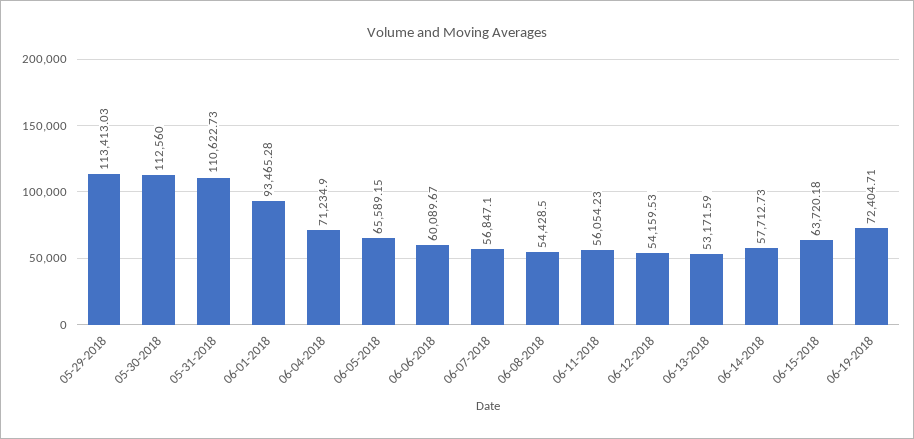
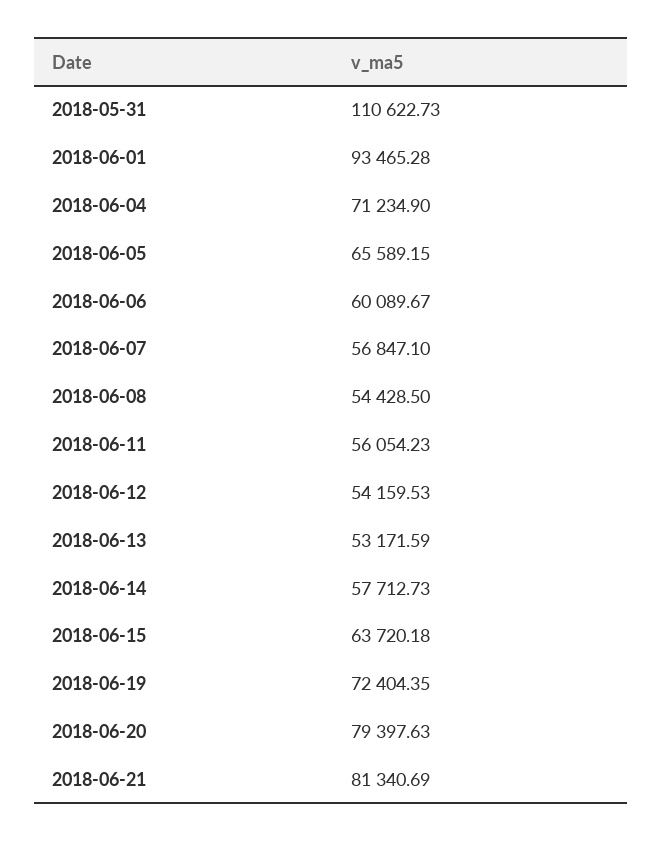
05-29-2018: 113413.03 -> none
05-30-2018: 112560 -> none
06-19-2018: 72404.71 -> 72404.35
2018-06-20: none -> 79397.63
2018-06-21: none -> 81340.69

